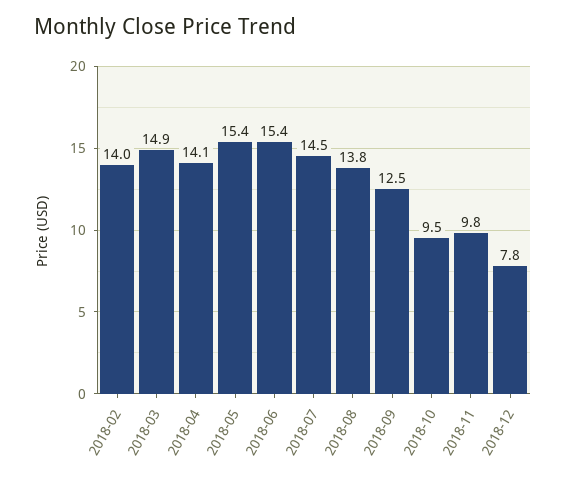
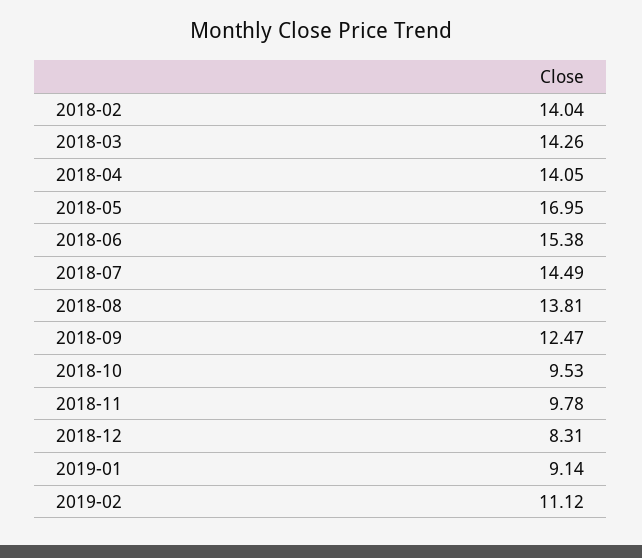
2018-03: 14.9 -> 14.26
2018-05: 15.4 -> 16.95
2018-12: 7.8 -> 8.31
2019-01: none -> 9.14
2019-02: none -> 11.12

